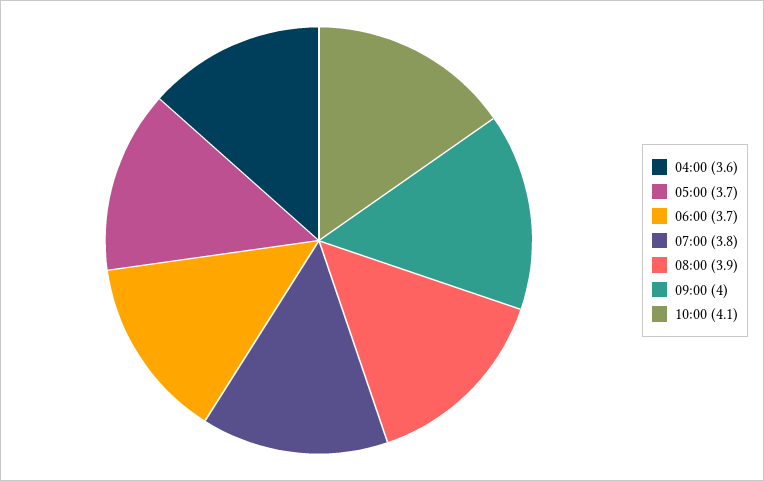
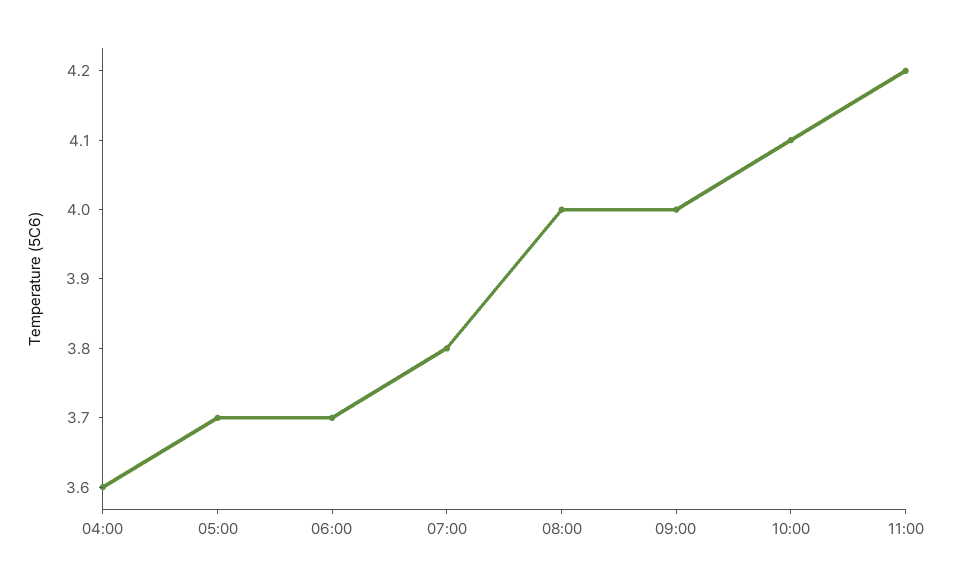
08:00: 3.9 -> 4
11:00: none -> 4.2

